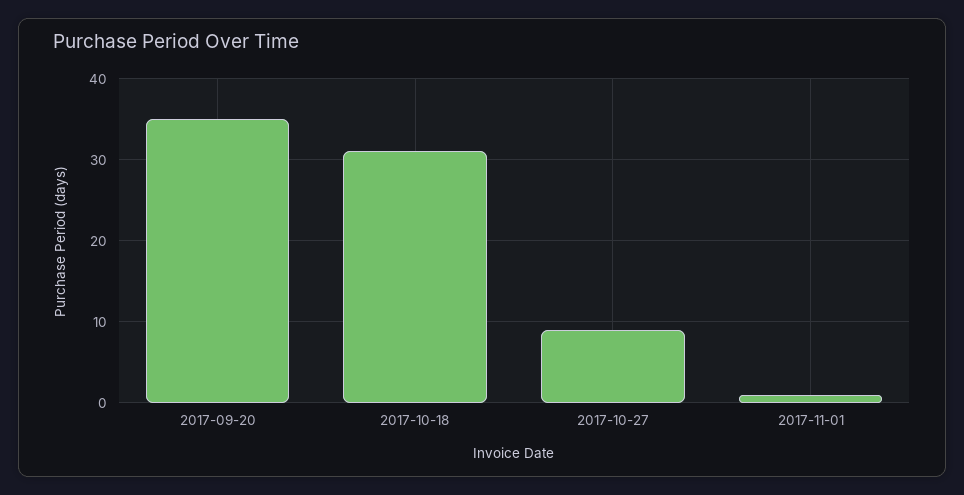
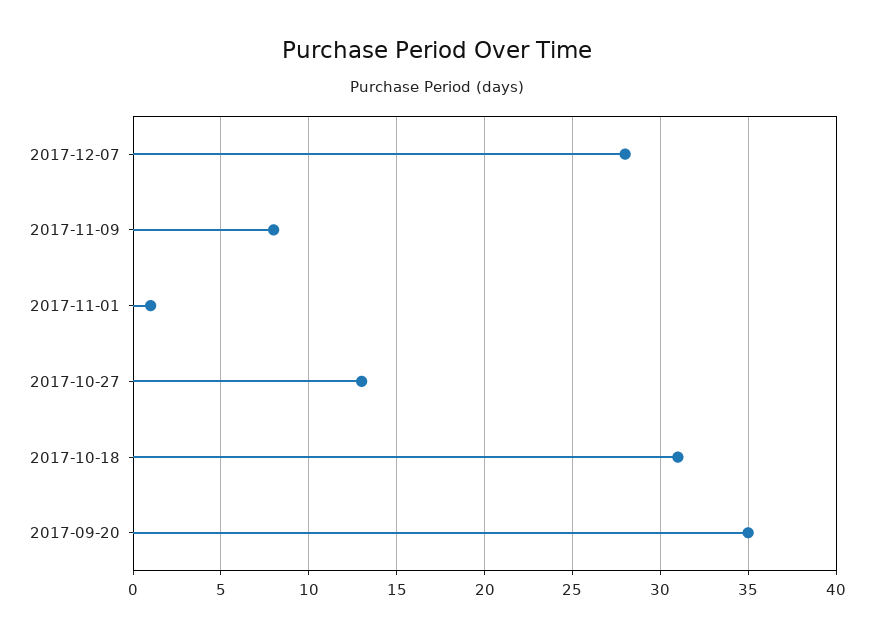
2017-10-27: 9 -> 13
2017-12-07: none -> 28
2017-11-09: none -> 8

